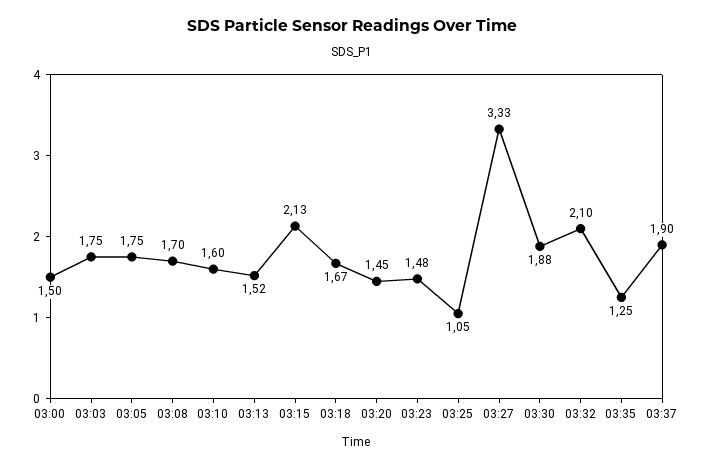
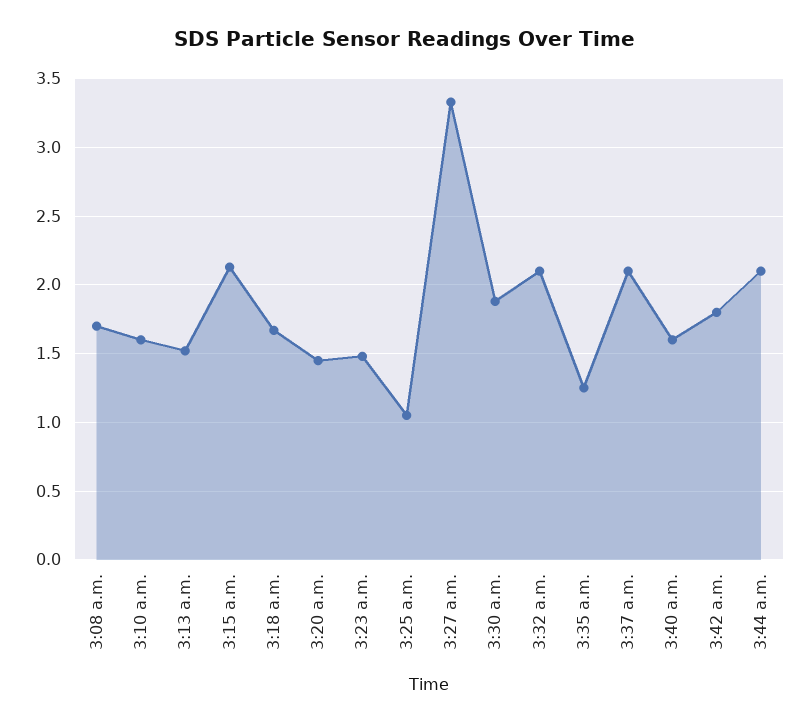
03:00: 1.5 -> none
03:03: 1.75 -> none
03:05: 1.75 -> none
03:37: 1.9 -> 2.1
3:40 a.m.: none -> 1.6
3:42 a.m.: none -> 1.8
3:44 a.m.: none -> 2.1

